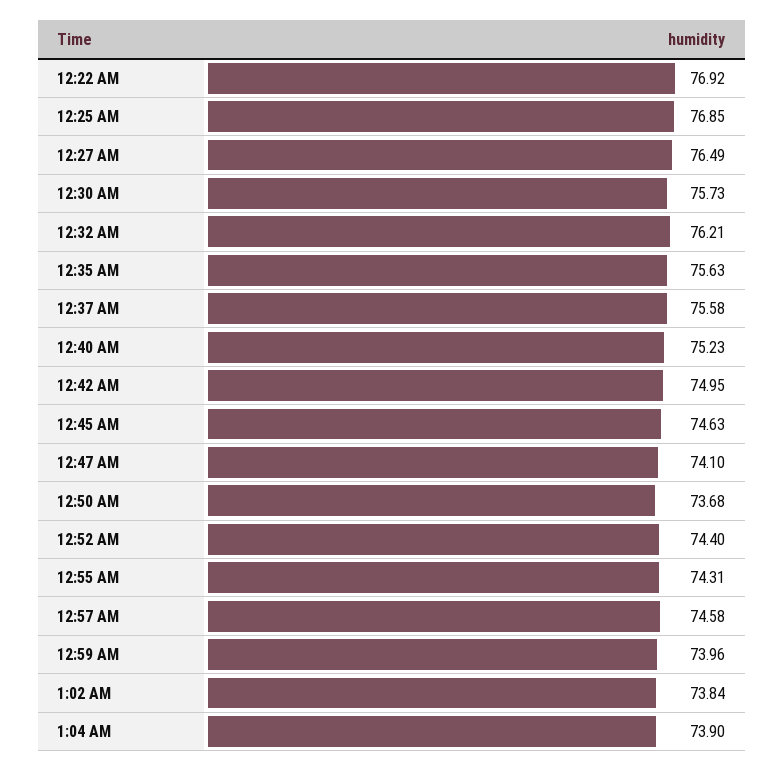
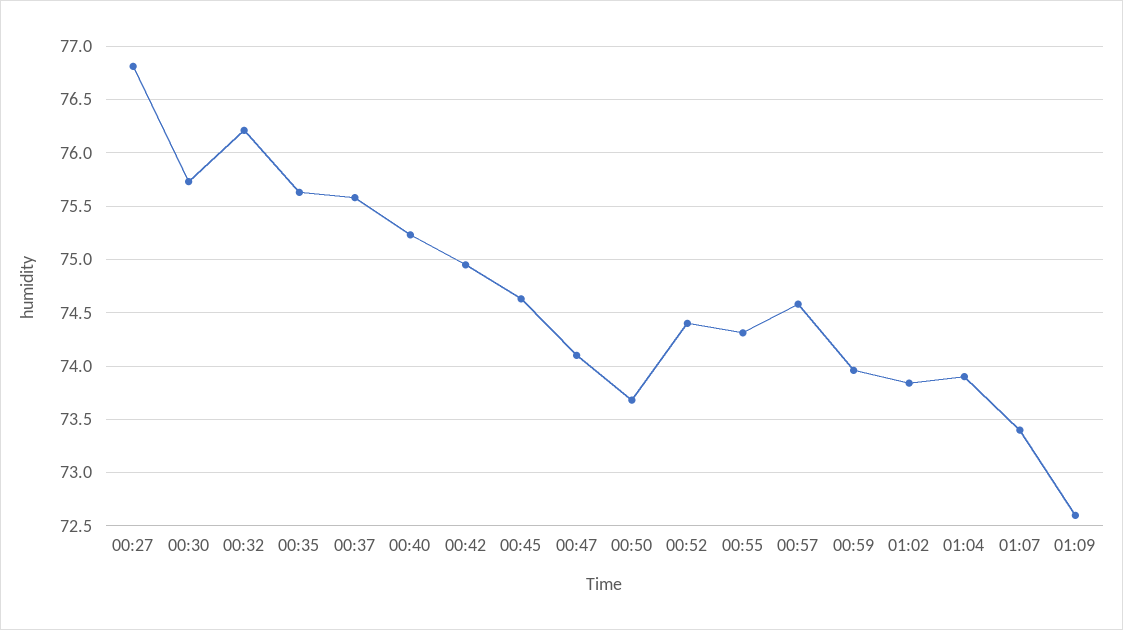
12:22 AM: 76.92 -> none
12:25 AM: 76.85 -> none
12:27 AM: 76.49 -> 76.8
01:07: none -> 73.4
01:09: none -> 72.6

